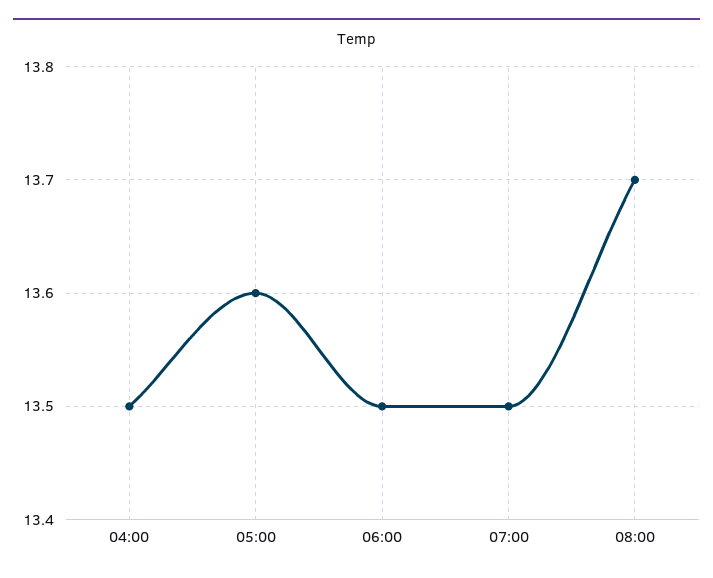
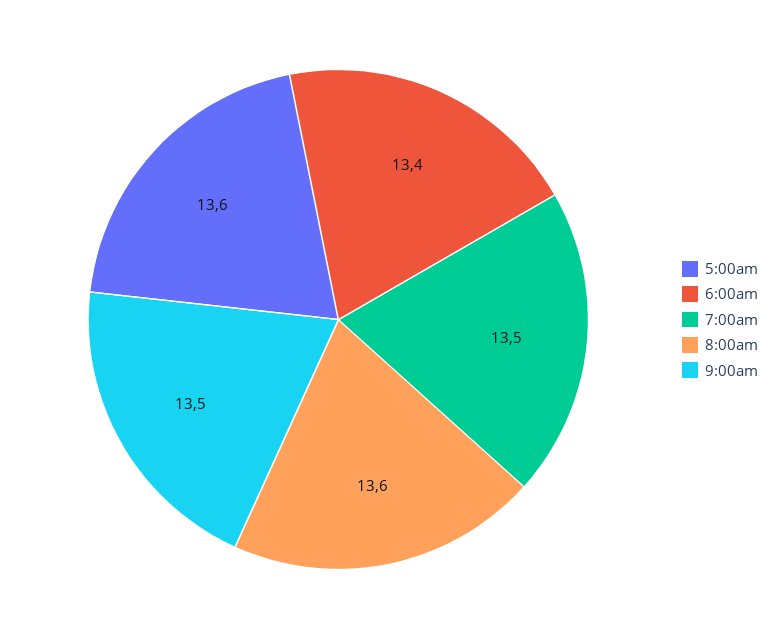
04:00: 13.5 -> none
06:00: 13.5 -> 13.4
08:00: 13.7 -> 13.6
9:00am: none -> 13.5

